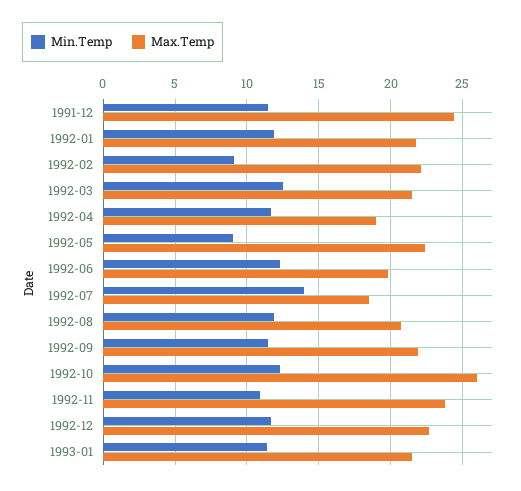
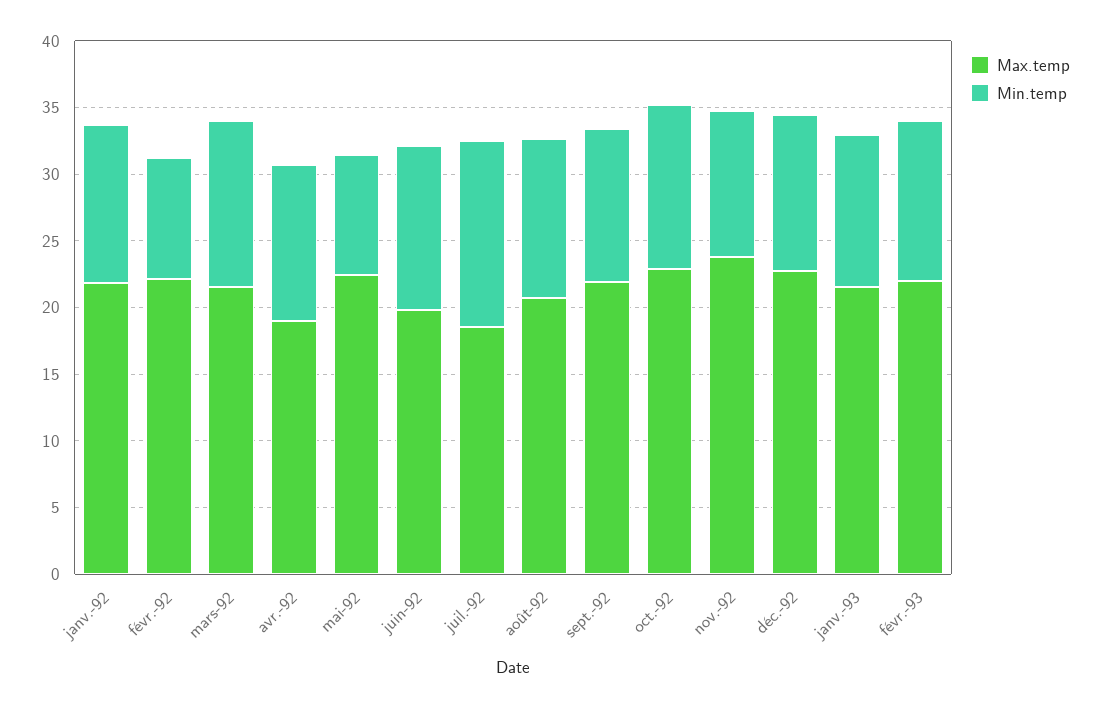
Min.Temp, 1991-12: 11.5 -> none
Max.Temp, 1991-12: 24.5 -> none
Max.Temp, 1992-10: 26 -> 23
Max.Temp, févr.-93: none -> 22
Min.Temp, févr.-93: none -> 12

